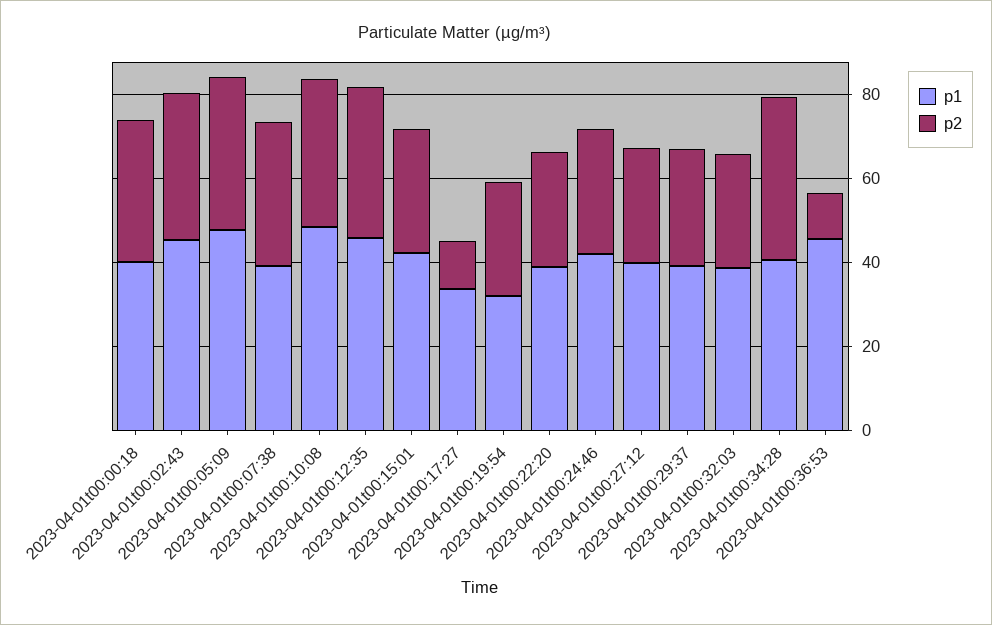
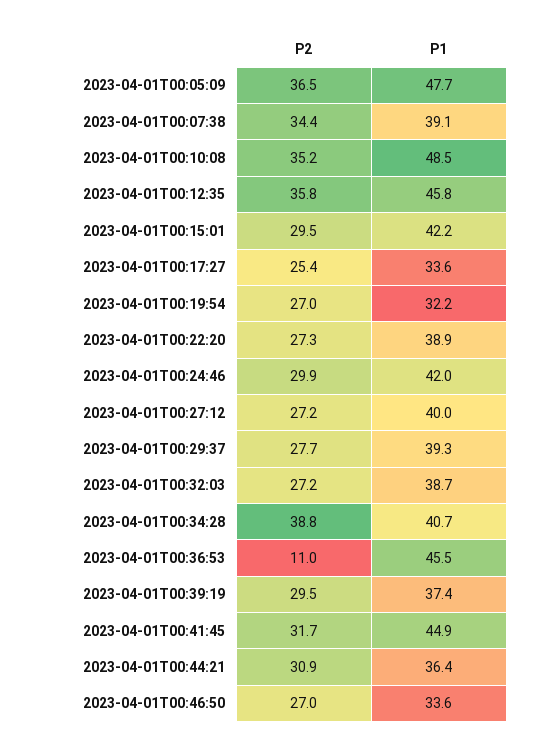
p1, 2023-04-01t00:00:18: 40 -> none
p2, 2023-04-01t00:00:18: 35 -> none
p1, 2023-04-01t00:02:43: 45 -> none
p2, 2023-04-01t00:02:43: 35 -> none
p2, 2023-04-01t00:17:27: 10 -> 25.4
p2, 2023-04-01T00:39:19: none -> 29.5
p1, 2023-04-01T00:39:19: none -> 37.4
p2, 2023-04-01T00:41:45: none -> 31.7
p1, 2023-04-01T00:41:45: none -> 44.9
p2, 2023-04-01T00:44:21: none -> 30.9
p1, 2023-04-01T00:44:21: none -> 36.4
p2, 2023-04-01T00:46:50: none -> 27
p1, 2023-04-01T00:46:50: none -> 33.6

